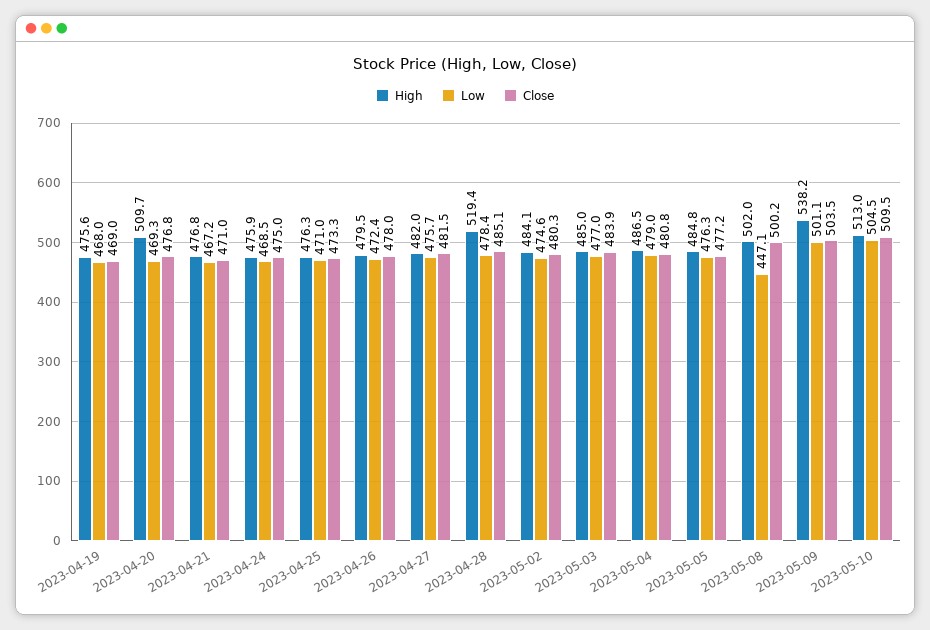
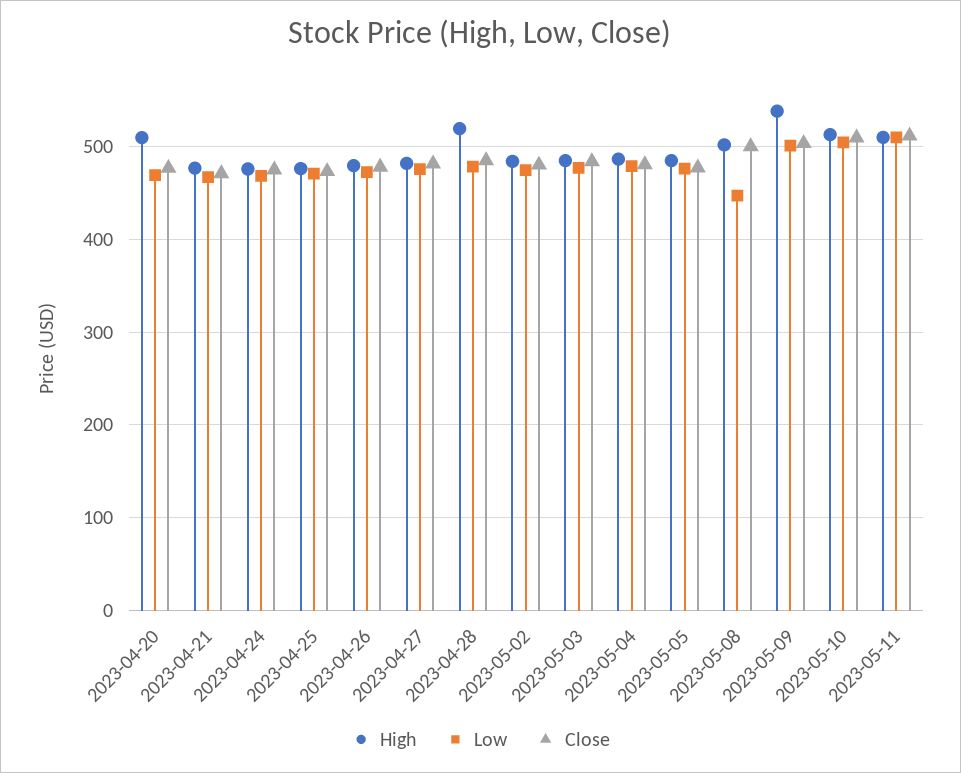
High, 2023-04-19: 475.6 -> none
Low, 2023-04-19: 468 -> none
Close, 2023-04-19: 469 -> none
High, 2023-05-11: none -> 510
Low, 2023-05-11: none -> 510
Close, 2023-05-11: none -> 510

